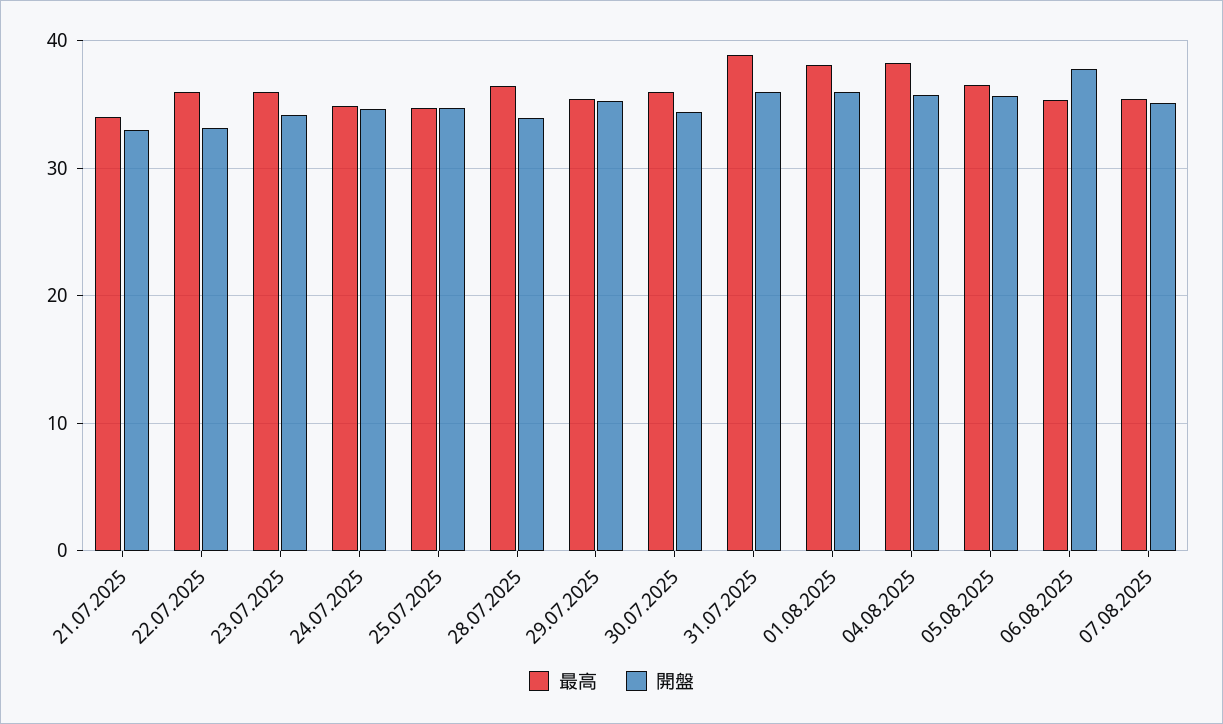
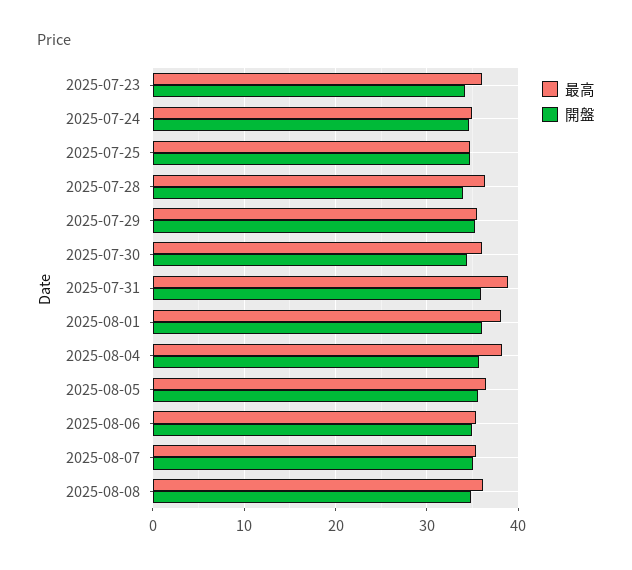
最高, 21.07.2025: 34 -> none
開盤, 21.07.2025: 33 -> none
最高, 22.07.2025: 36 -> none
開盤, 22.07.2025: 33 -> none
開盤, 06.08.2025: 38 -> 35
最高, 2025-08-08: none -> 36
開盤, 2025-08-08: none -> 35

